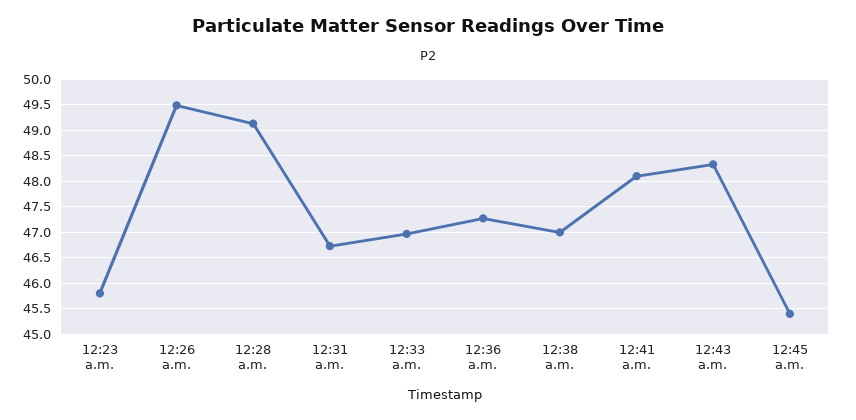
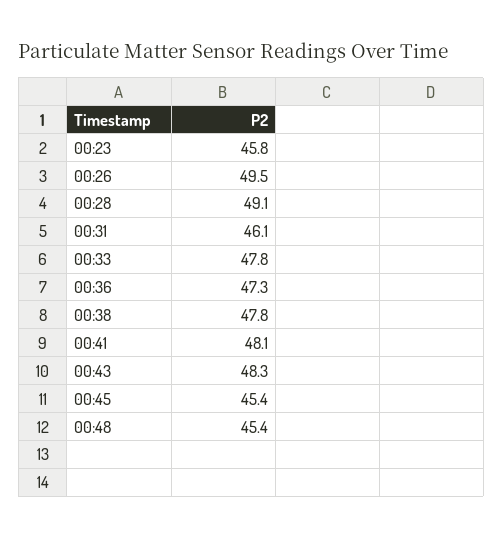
12:31 a.m.: 46.75 -> 46.1
12:33 a.m.: 47 -> 47.8
12:38 a.m.: 47 -> 47.8
00:48: none -> 45.4

